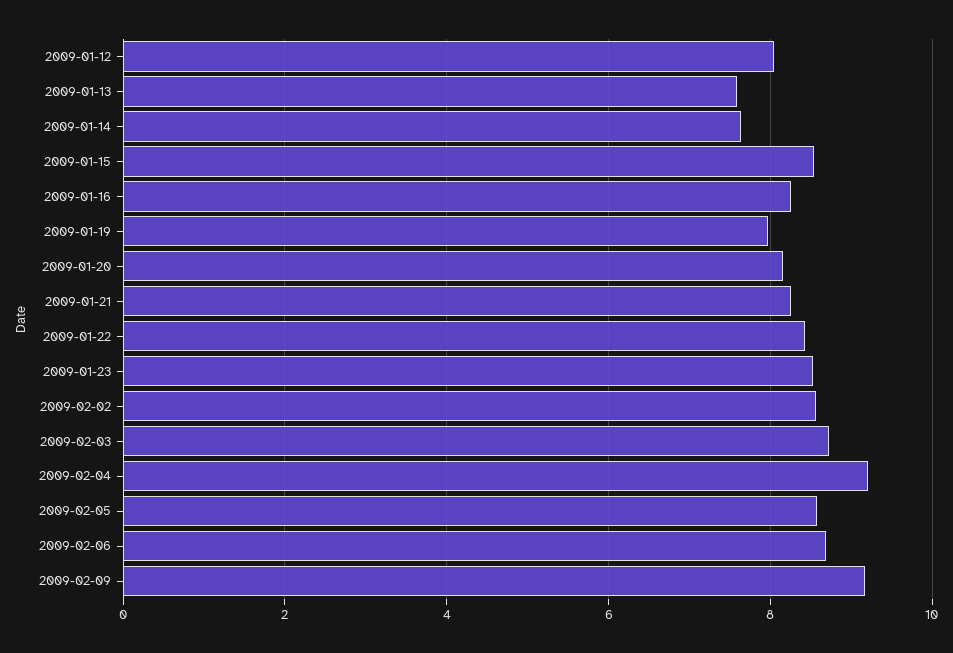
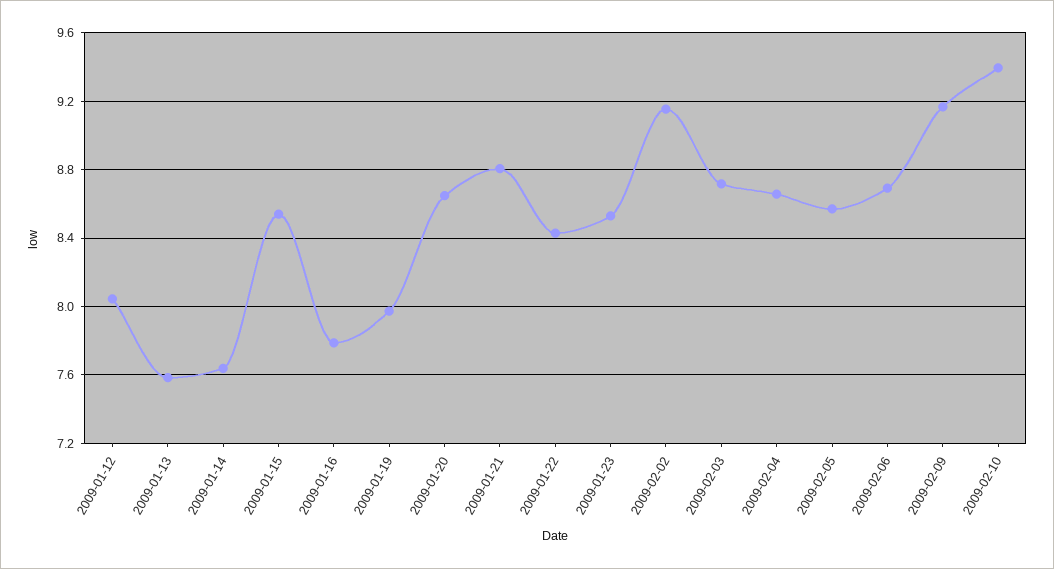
2009-01-16: 8.2 -> 7.8
2009-01-20: 8.2 -> 8.65
2009-01-21: 8.2 -> 8.8
2009-02-02: 8.6 -> 9.15
2009-02-04: 9.2 -> 8.65
2009-02-10: none -> 9.4

